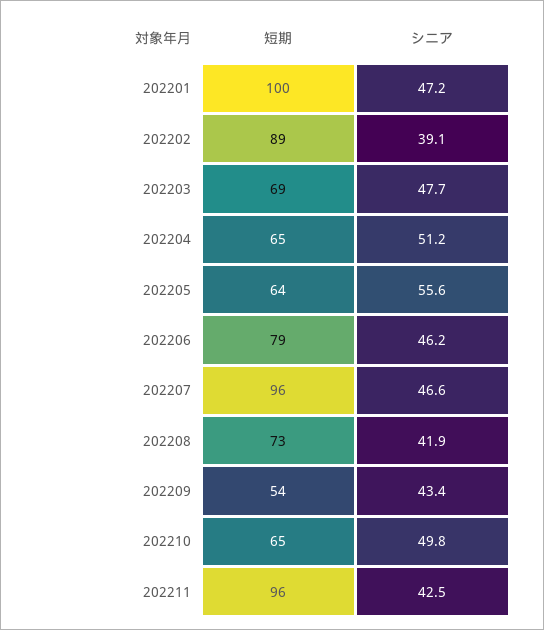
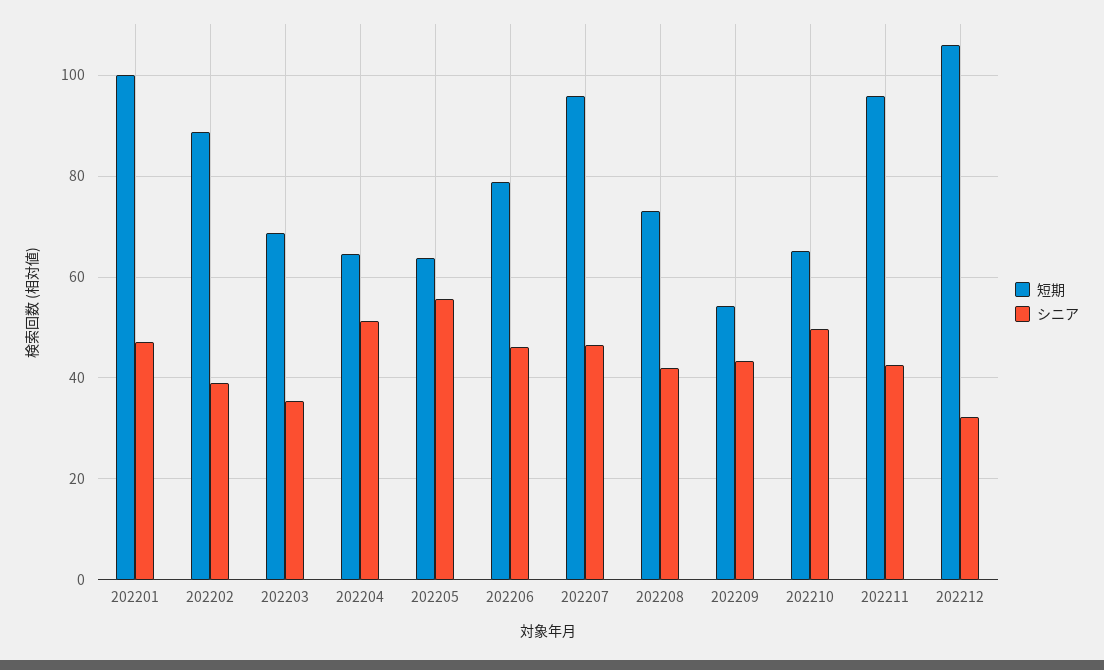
シニア, 202203: 47.7 -> 36
短期, 202212: none -> 106
シニア, 202212: none -> 32

